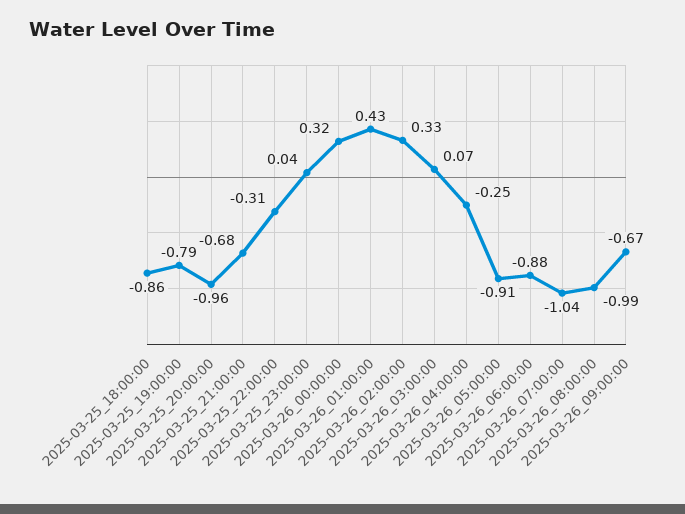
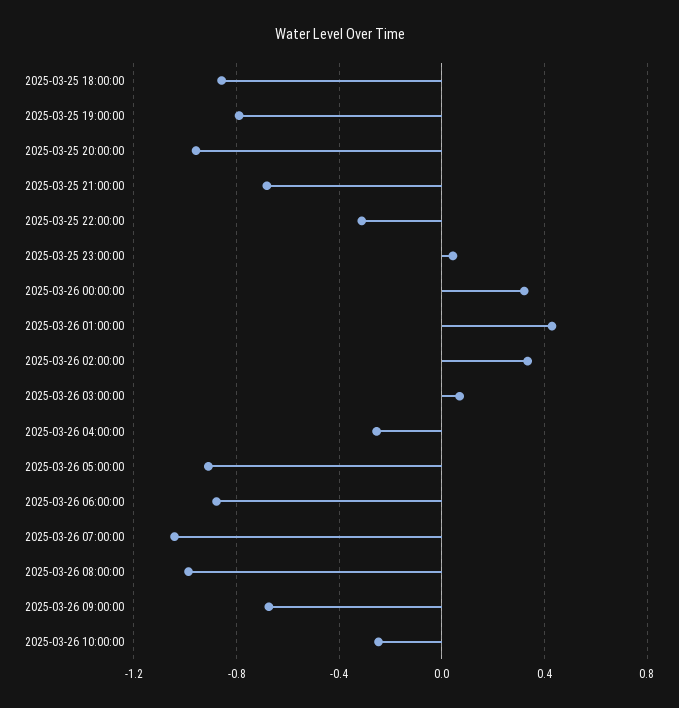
2025-03-26 10:00:00: none -> -0.25

